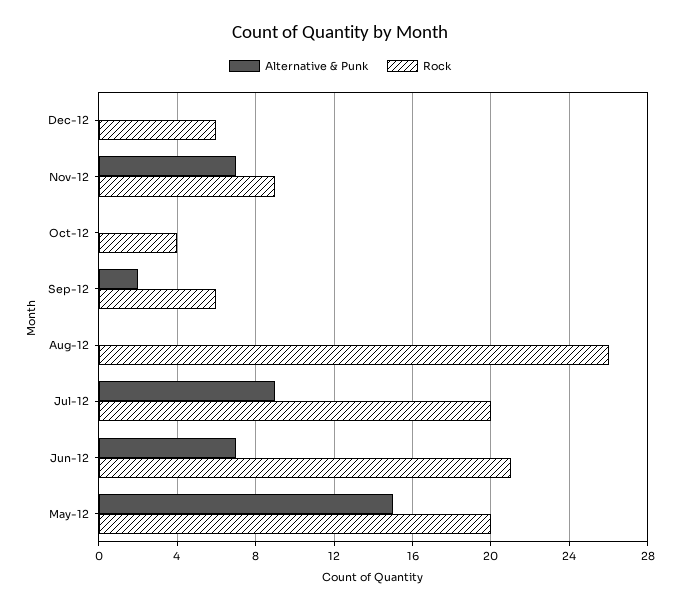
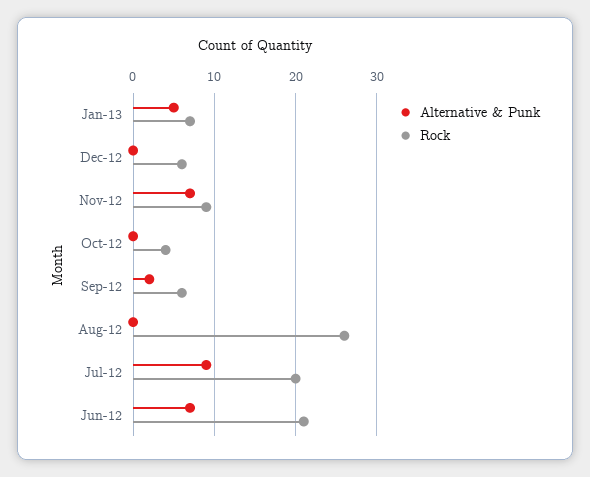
Alternative & Punk, May-12: 15 -> none
Rock, May-12: 20 -> none
Alternative & Punk, Jan-13: none -> 5
Rock, Jan-13: none -> 7

